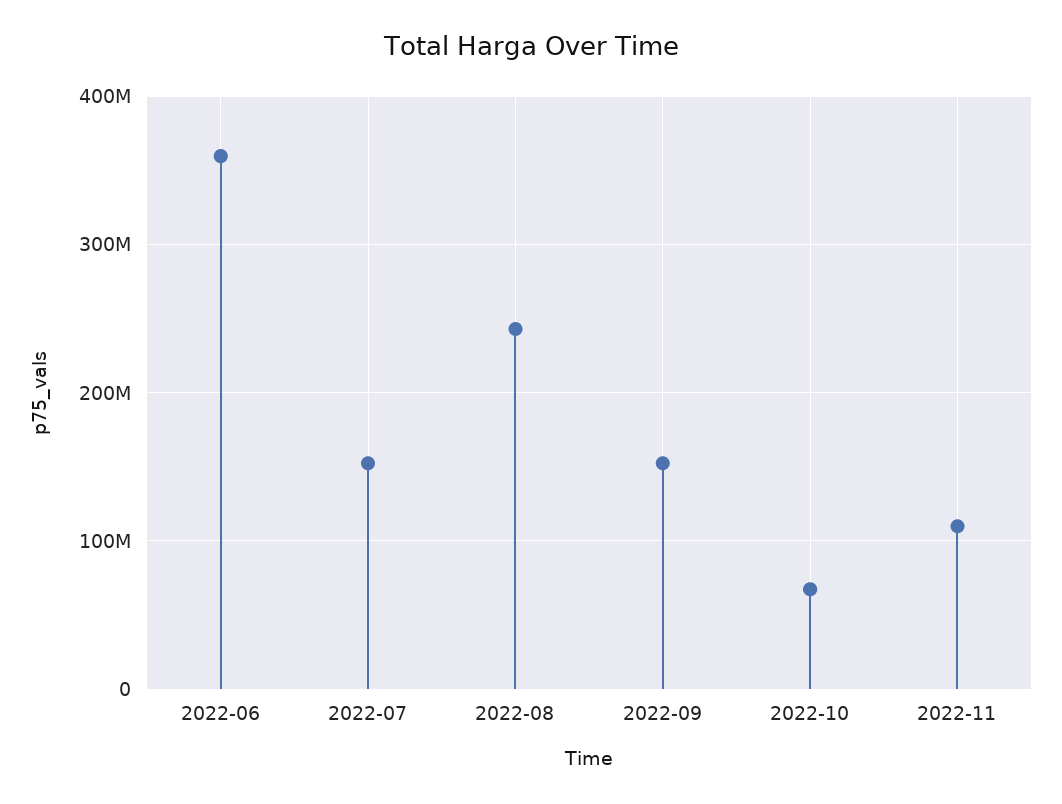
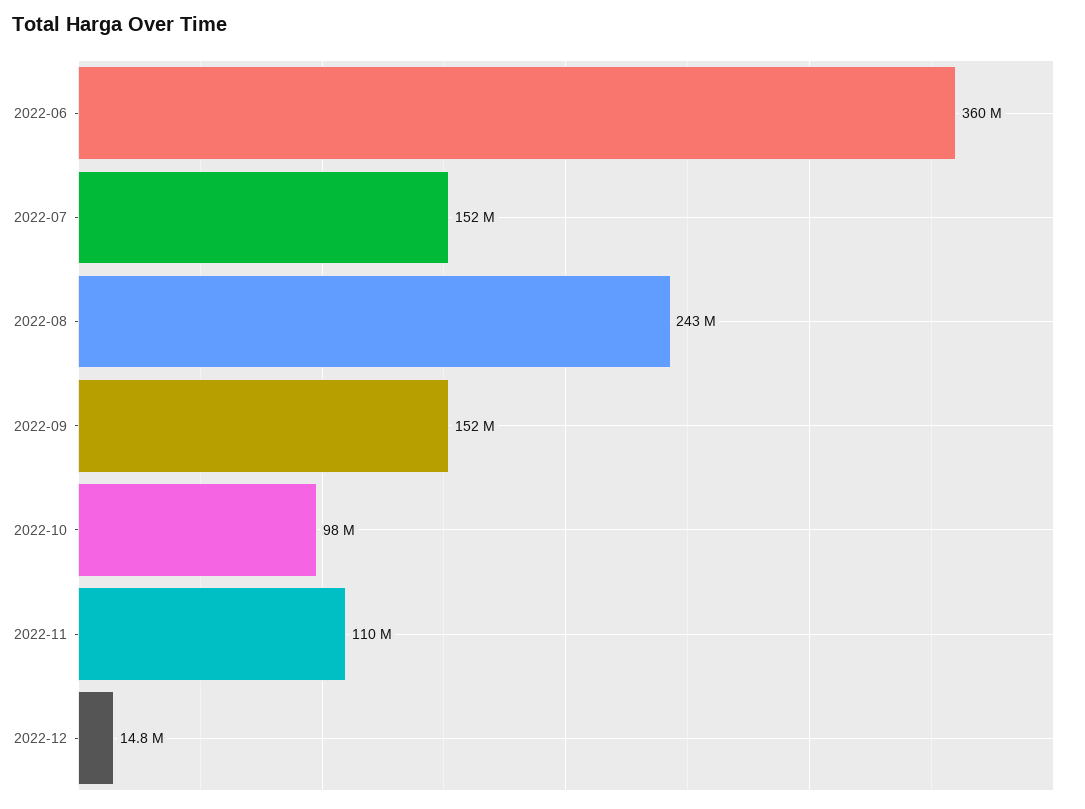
2022-10: 70000000 -> 98000000
2022-12: none -> 14800000

